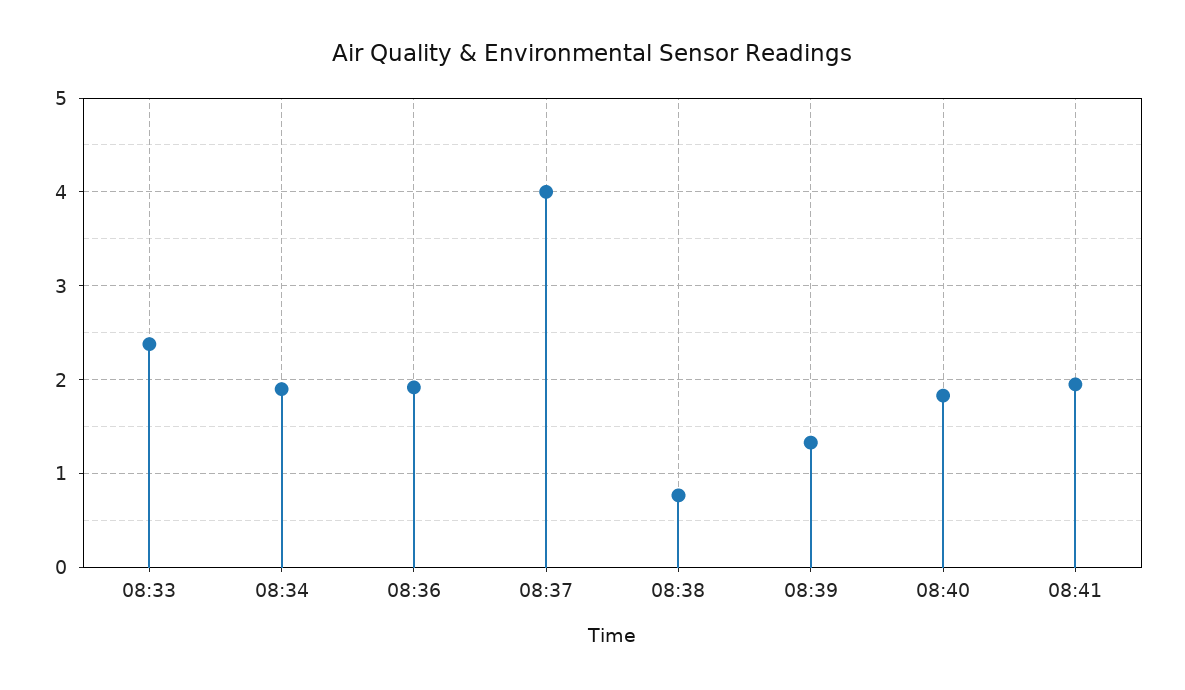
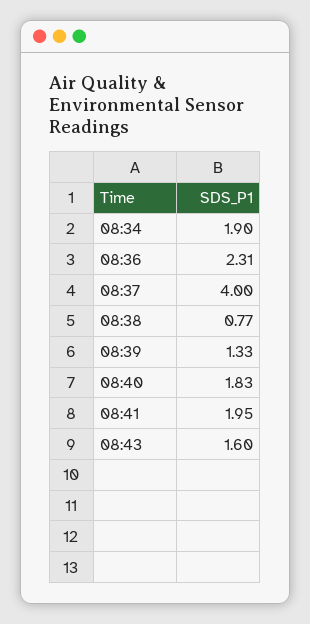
08:33: 2.4 -> none
08:36: 1.9 -> 2.31
08:43: none -> 1.6

